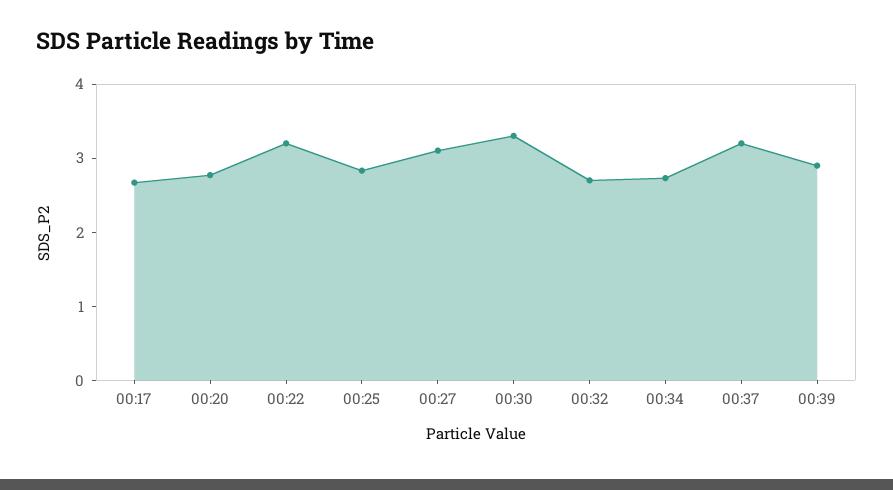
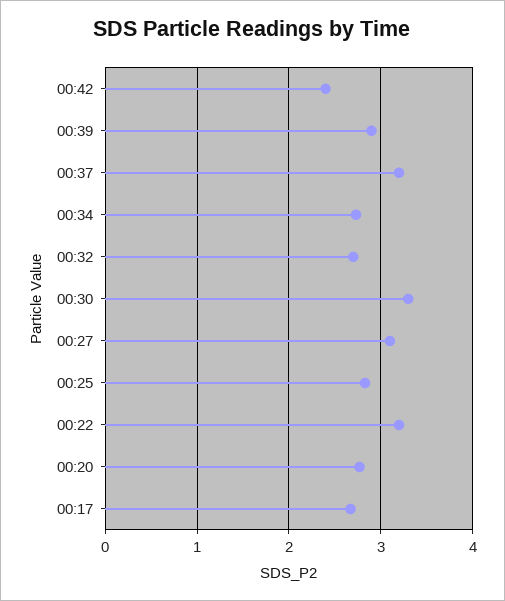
00:42: none -> 2.4

